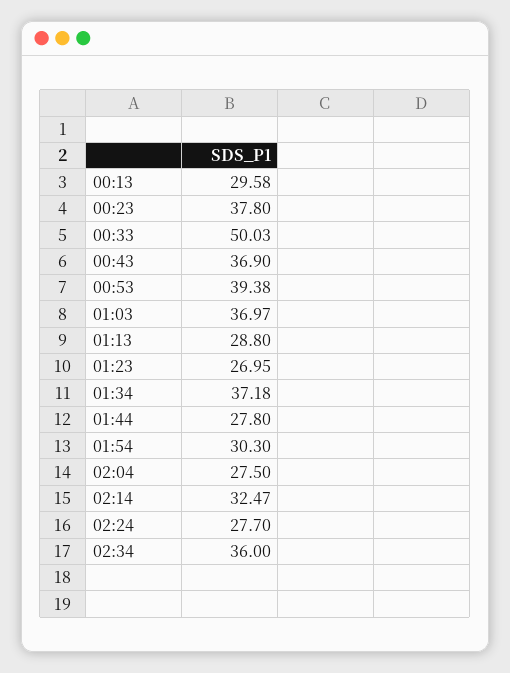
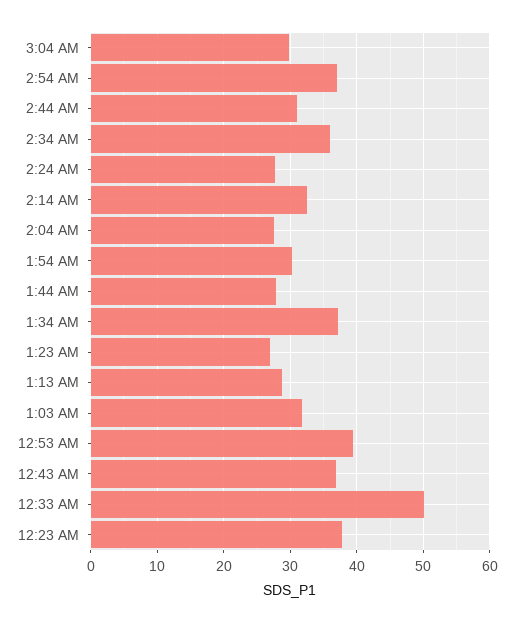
00:13: 29.58 -> none
01:03: 36.97 -> 32
3:04 AM: none -> 30
2:54 AM: none -> 37
2:44 AM: none -> 31

